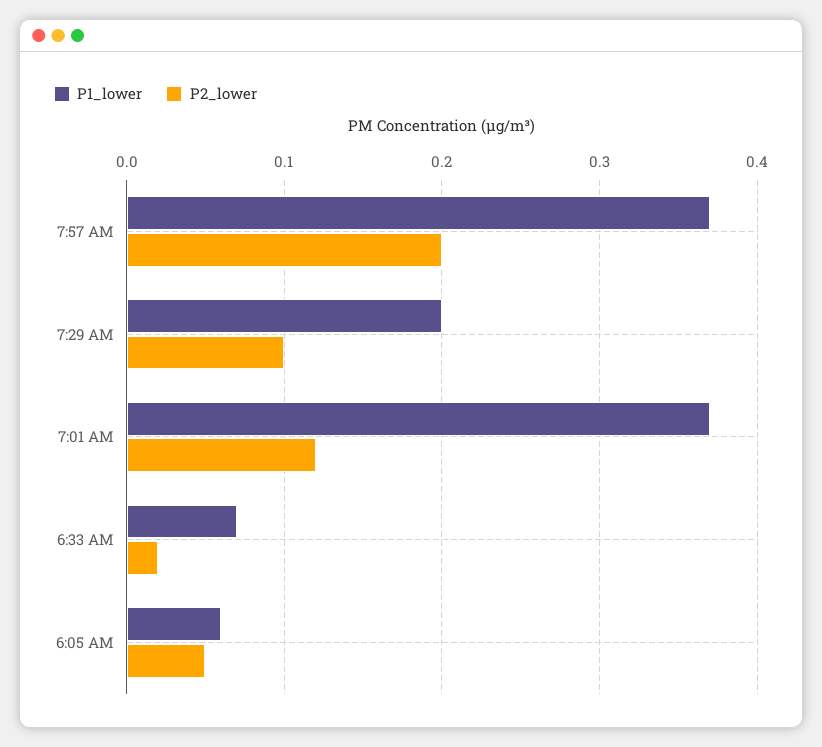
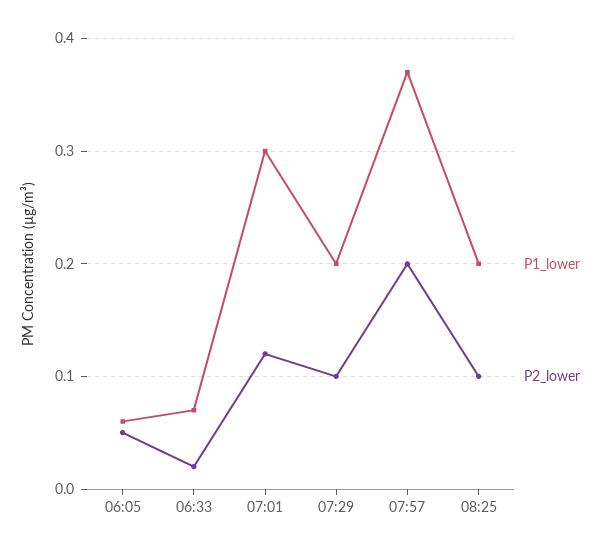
P1_lower, 7:01 AM: 0.37 -> 0.3
P1_lower, 08:25: none -> 0.2
P2_lower, 08:25: none -> 0.1

